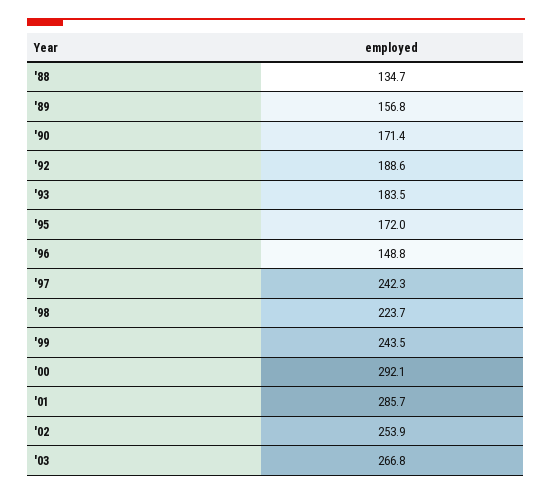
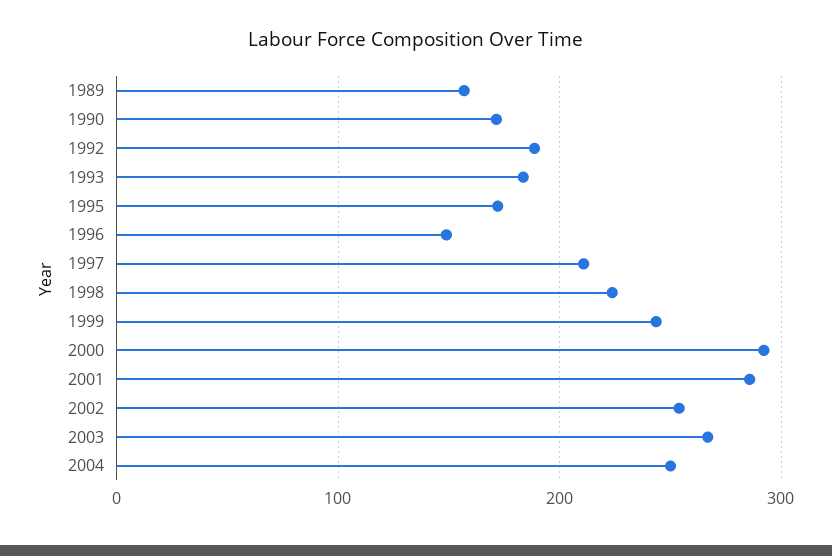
'88: 134.7 -> none
'97: 242.3 -> 210
2004: none -> 250

